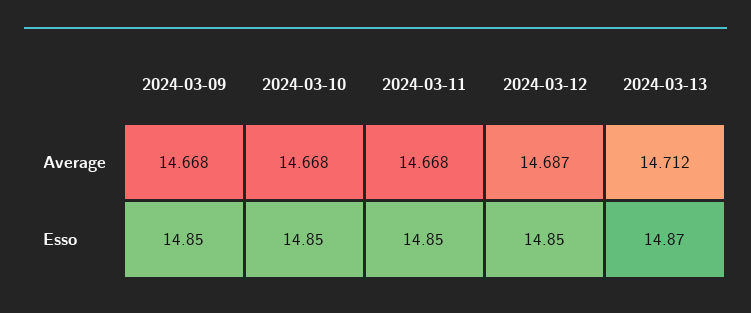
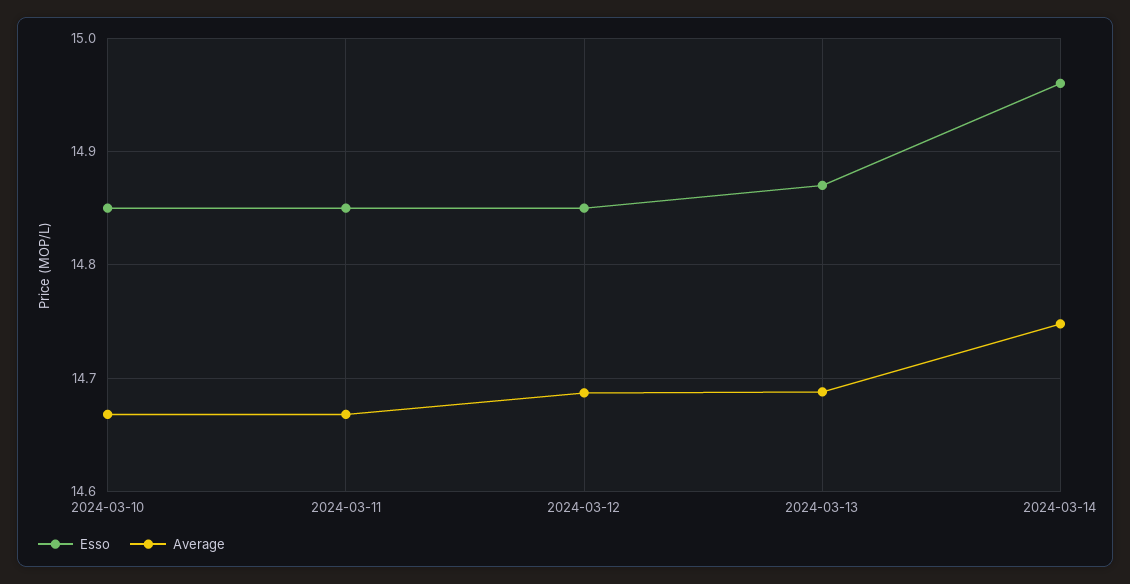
Average, 2024-03-09: 14.668 -> none
Average, 2024-03-13: 14.712 -> 14.69
Esso, 2024-03-09: 14.85 -> none
Esso, 2024-03-14: none -> 14.96
Average, 2024-03-14: none -> 14.75

